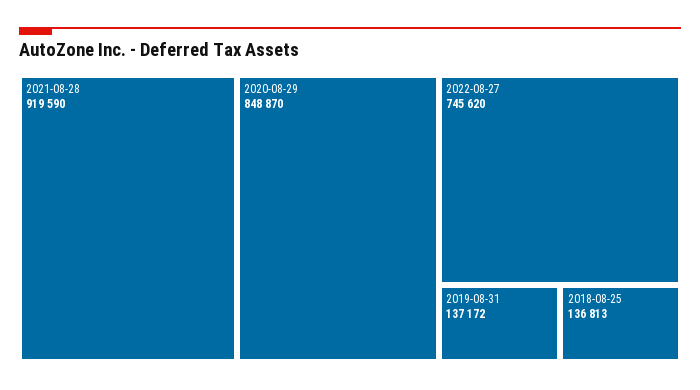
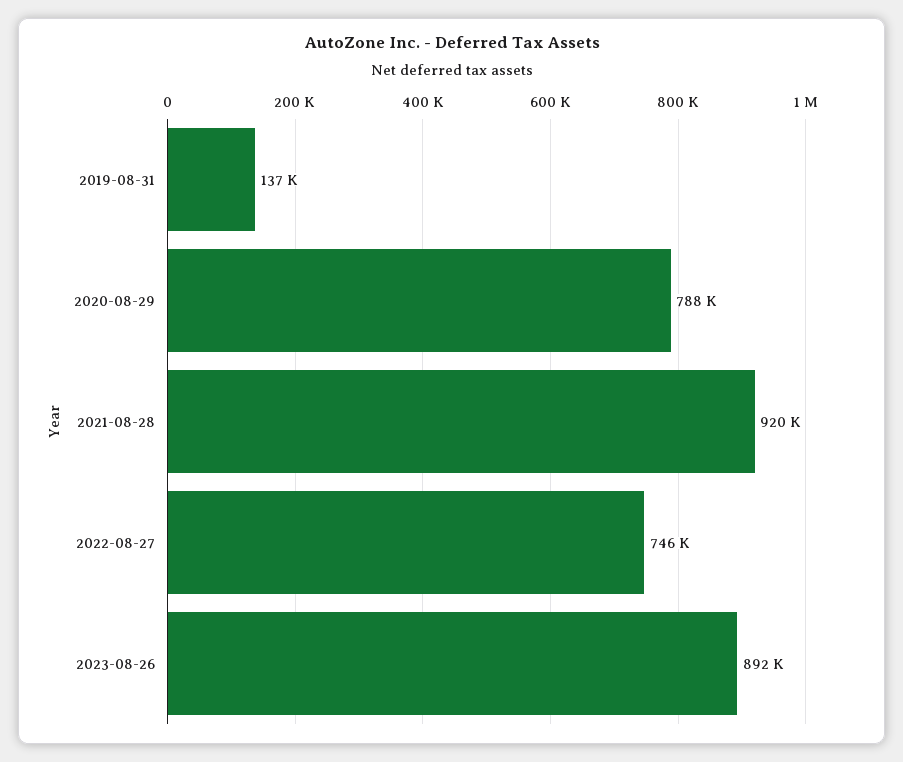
2020-08-29: 848870 -> 788000
2018-08-25: 136813 -> none
2023-08-26: none -> 892000

